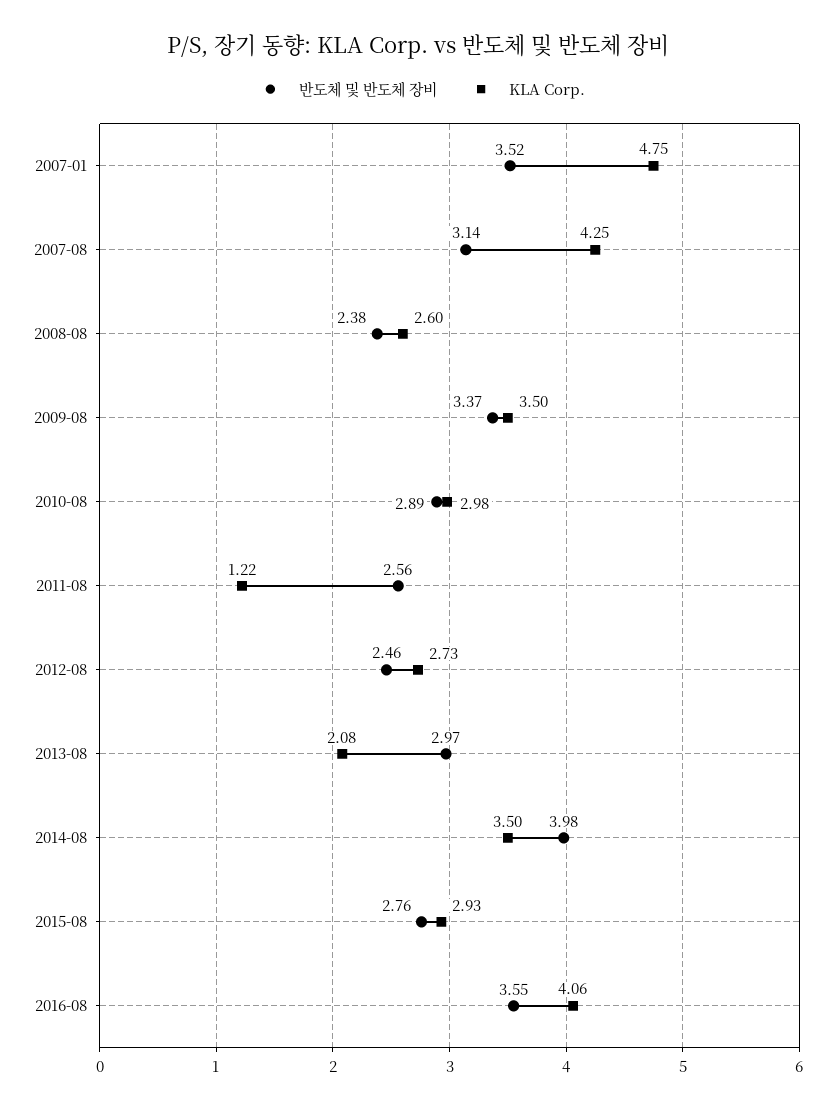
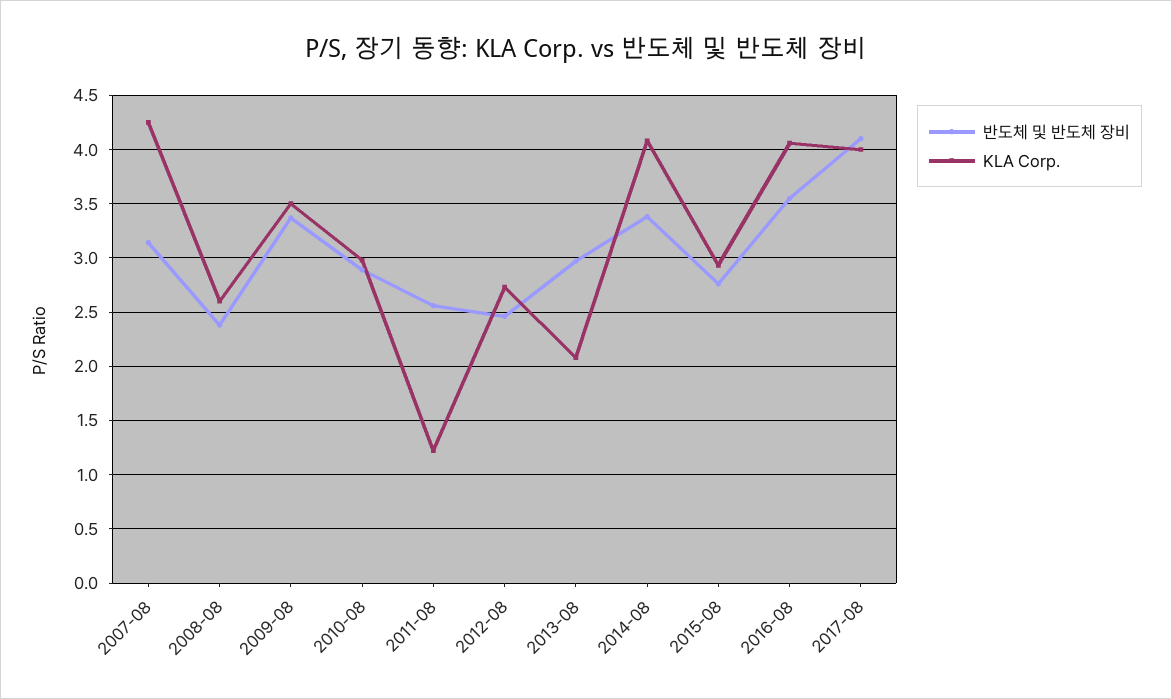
반도체 및 반도체 장비, 2007-01: 3.52 -> none
KLA Corp., 2007-01: 4.75 -> none
반도체 및 반도체 장비, 2014-08: 3.98 -> 3.4
KLA Corp., 2014-08: 3.5 -> 4.1
반도체 및 반도체 장비, 2017-08: none -> 4.1
KLA Corp., 2017-08: none -> 4

